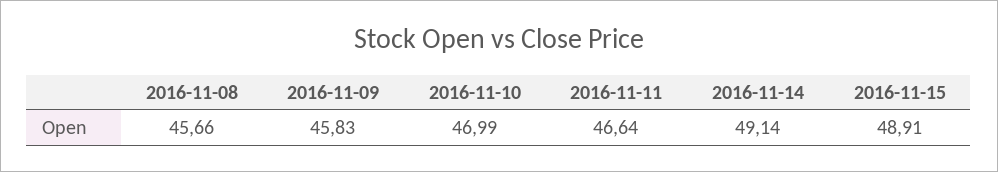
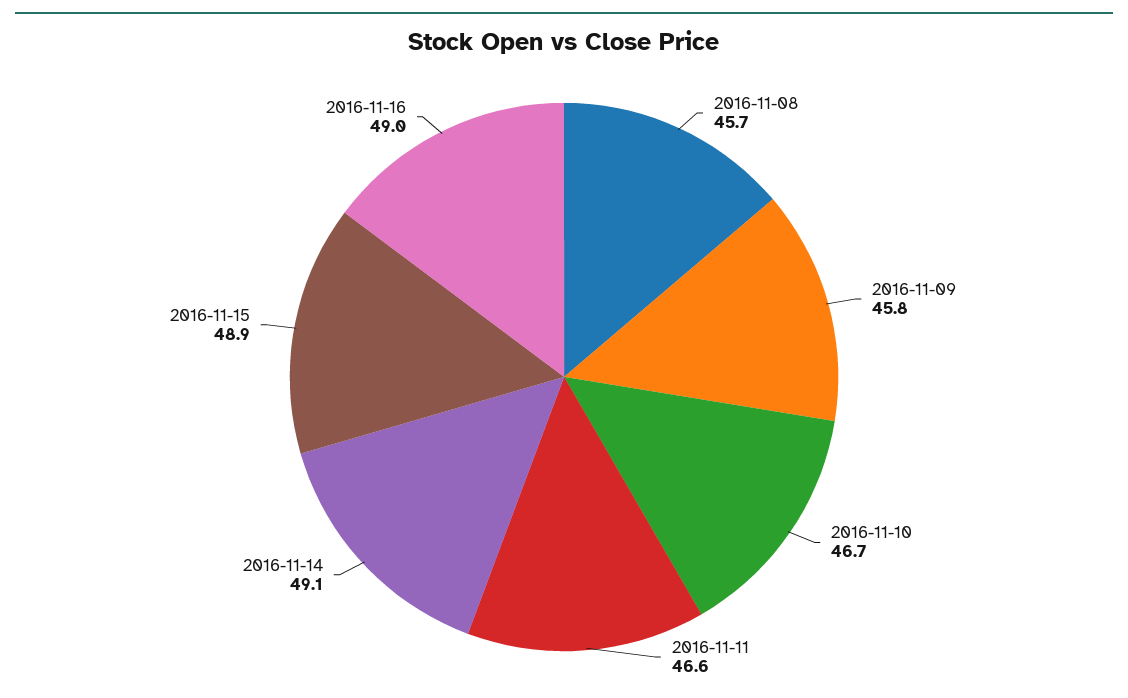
2016-11-10: 46.99 -> 46.7
2016-11-16: none -> 49

